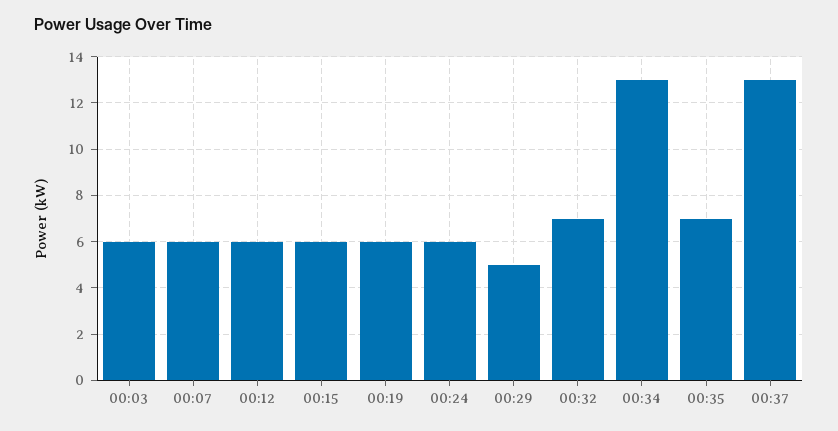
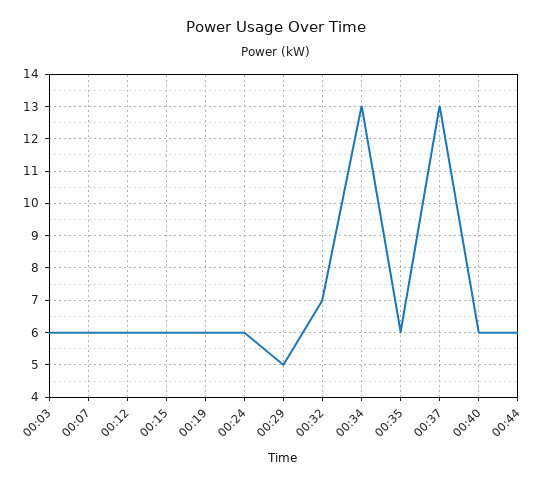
00:35: 7 -> 6
00:40: none -> 6
00:44: none -> 6

